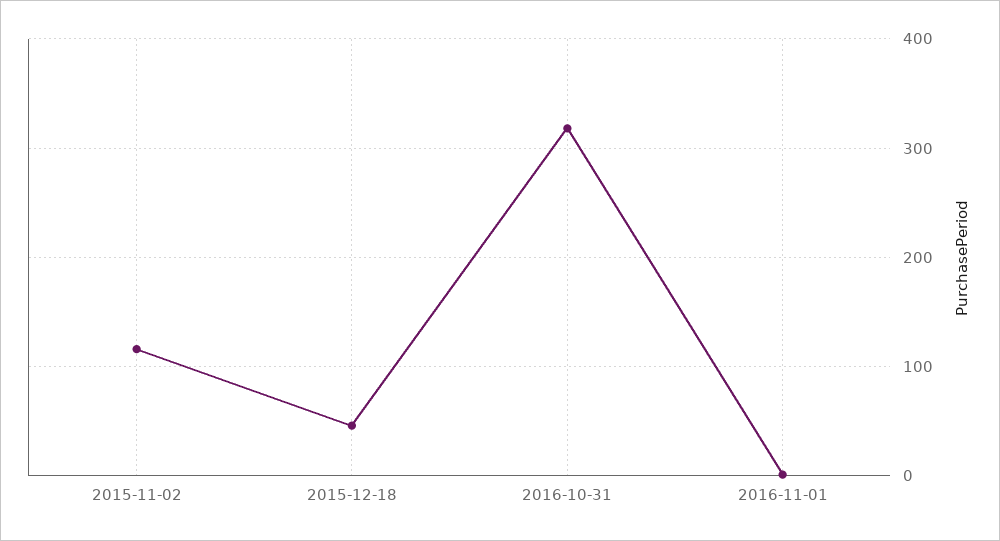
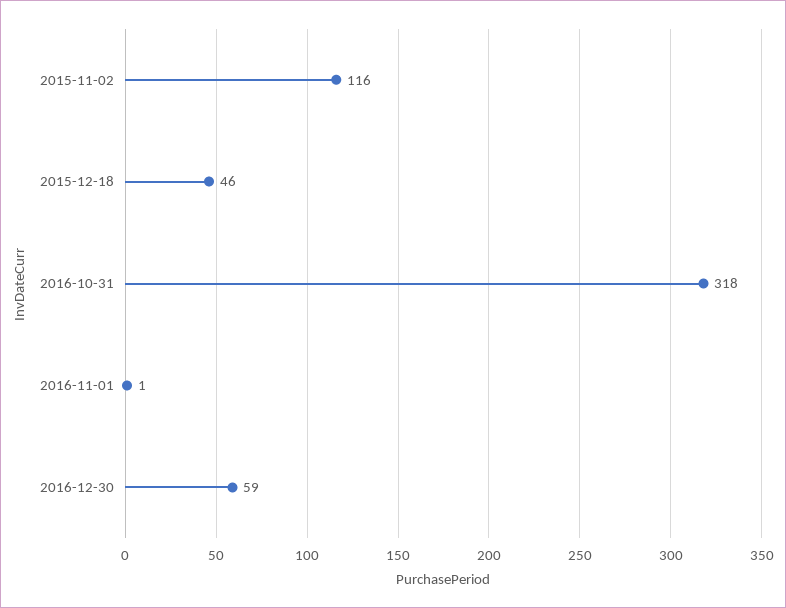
2016-12-30: none -> 59

